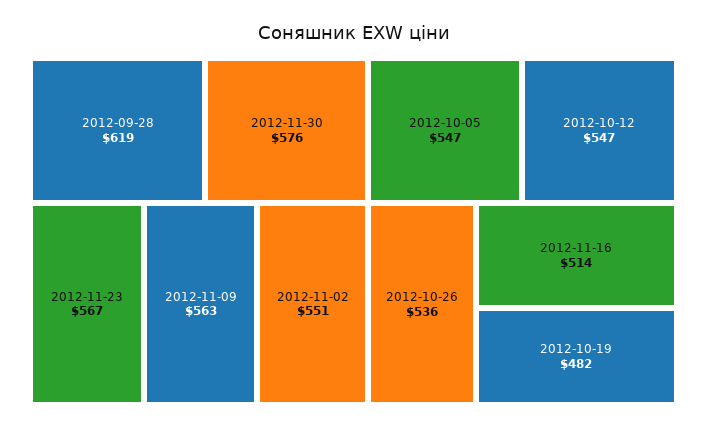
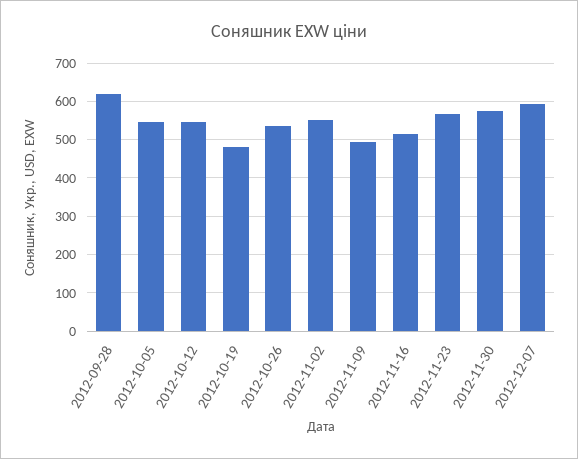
2012-11-09: 563 -> 500
2012-12-07: none -> 600

